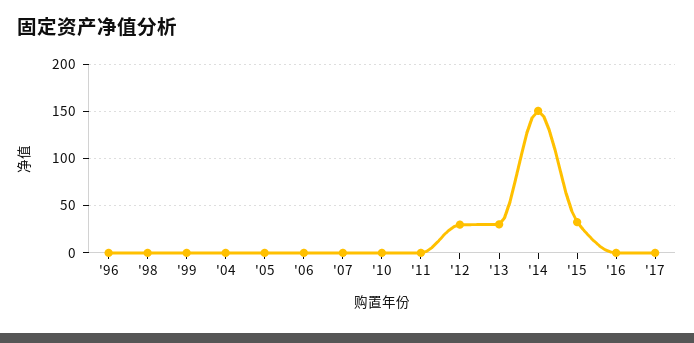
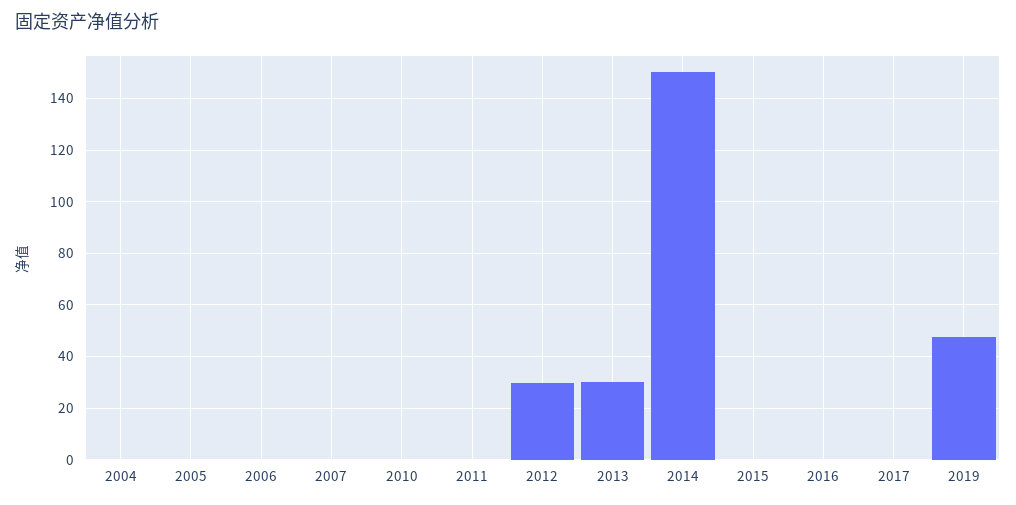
'96: 0 -> none
'98: 0 -> none
'99: 0 -> none
'15: 30 -> 0
2019: none -> 47.5

